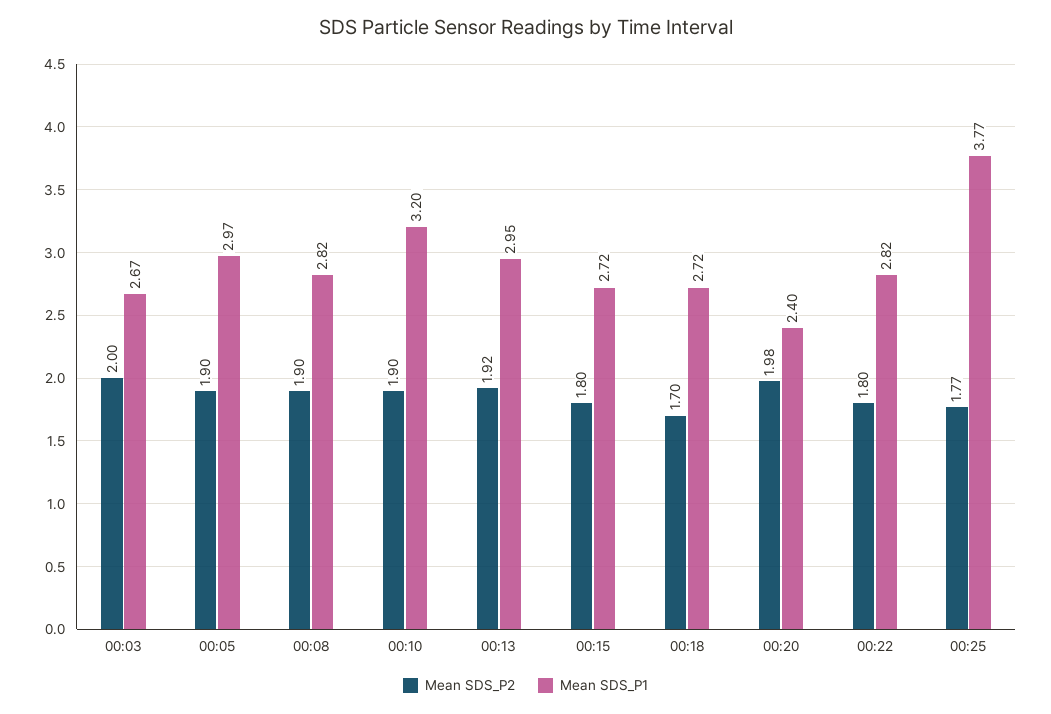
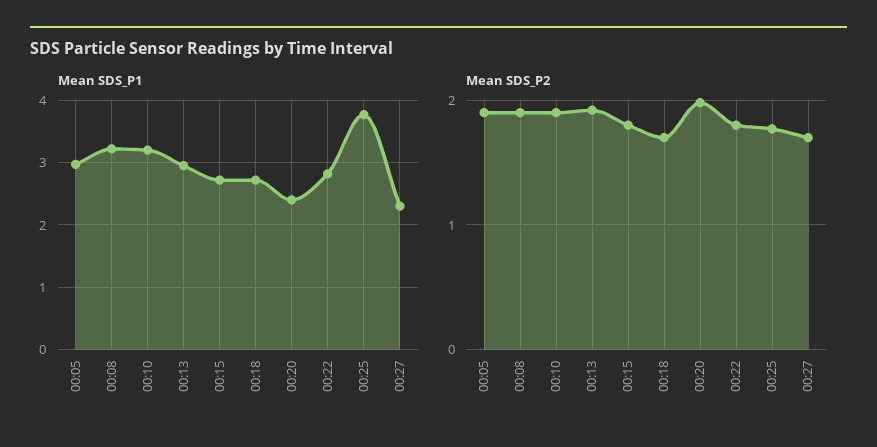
Mean SDS_P2, 00:03: 2 -> none
Mean SDS_P1, 00:03: 2.67 -> none
Mean SDS_P1, 00:08: 2.82 -> 3.2
Mean SDS_P1, 00:27: none -> 2.3
Mean SDS_P2, 00:27: none -> 1.7

